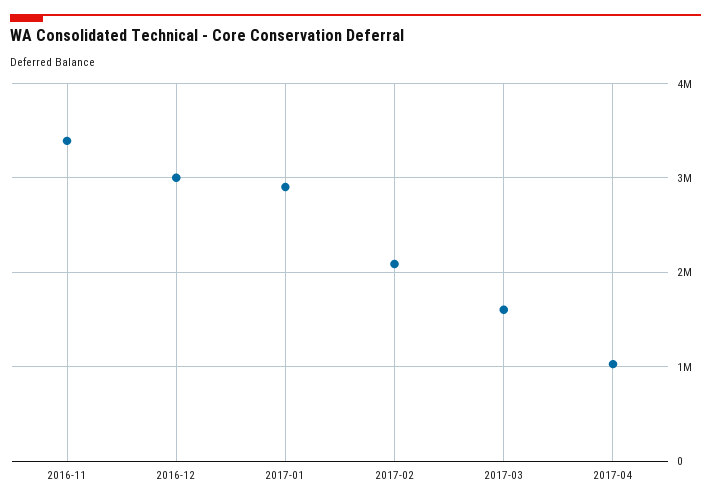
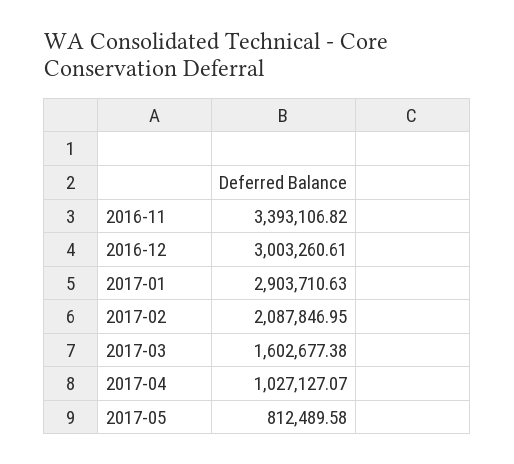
2017-05: none -> 812489.58

